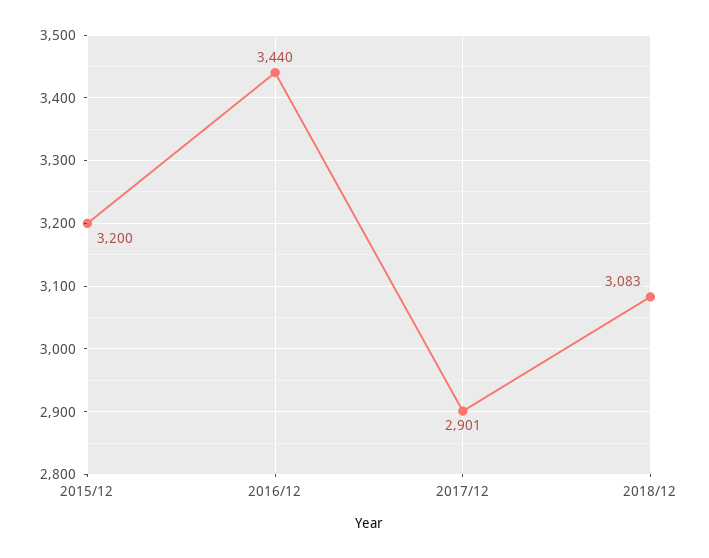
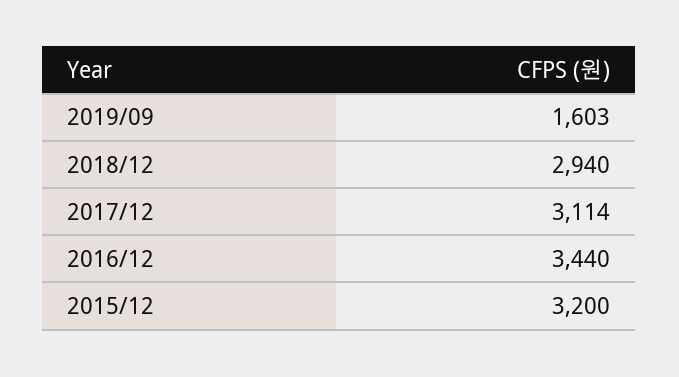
2017/12: 2901 -> 3114
2018/12: 3083 -> 2940
2019/09: none -> 1603

